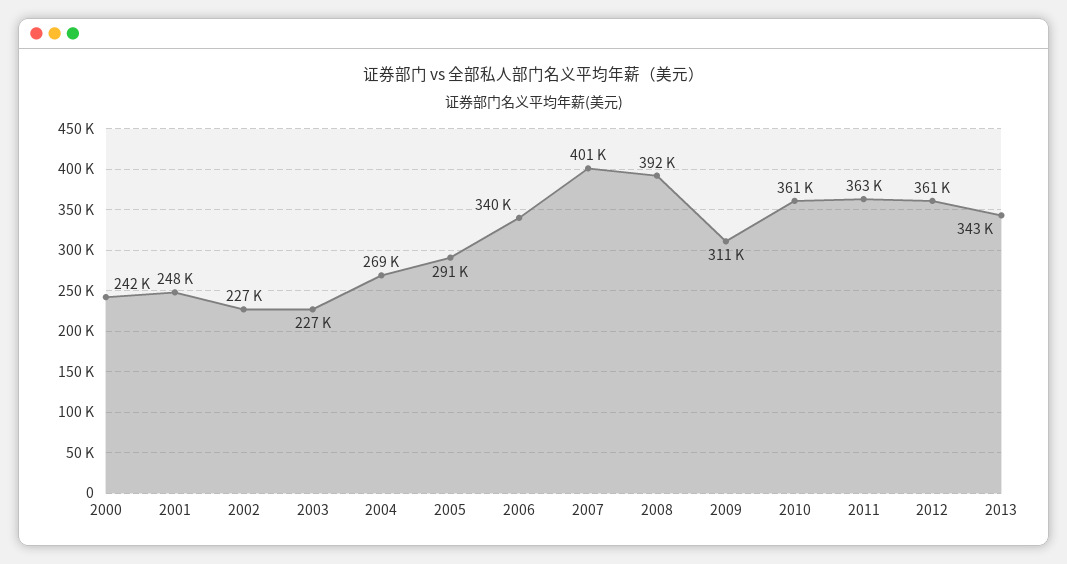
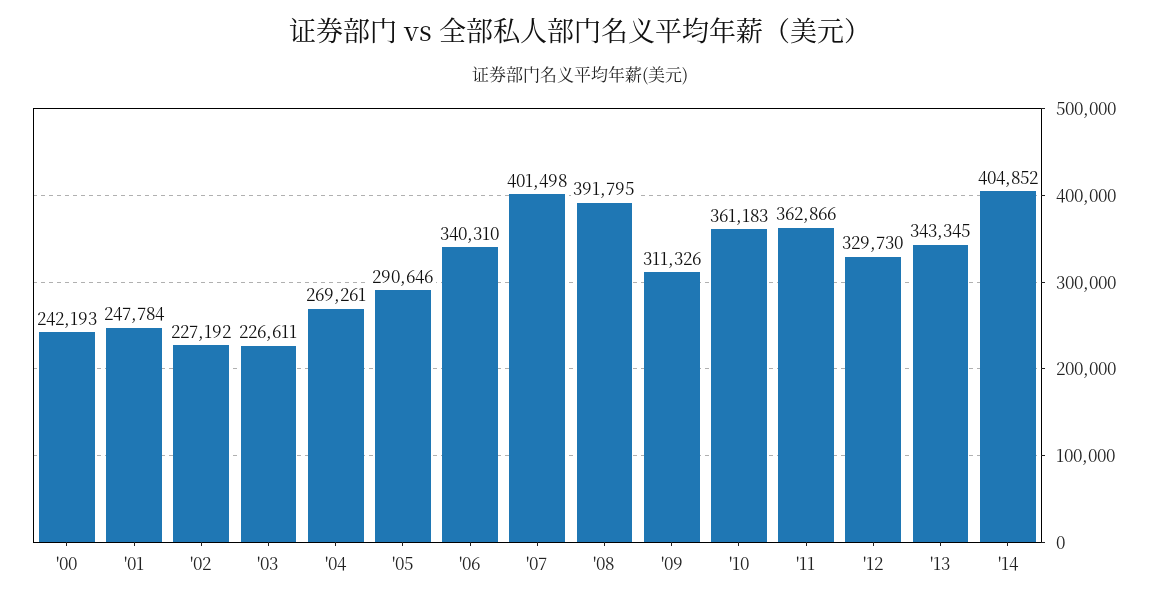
2012: 361000 -> 329730
'14: none -> 404852

